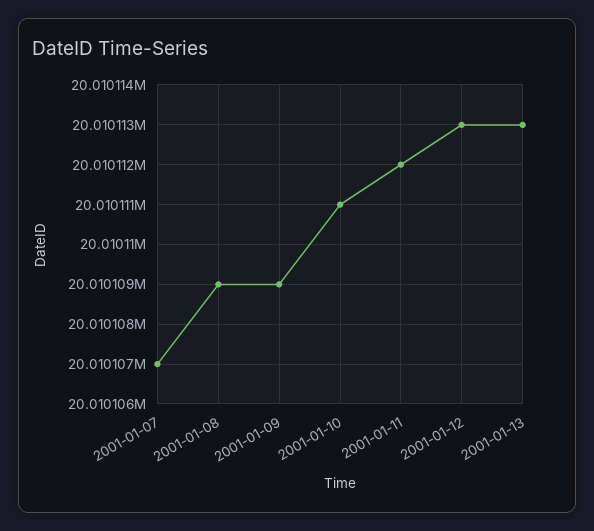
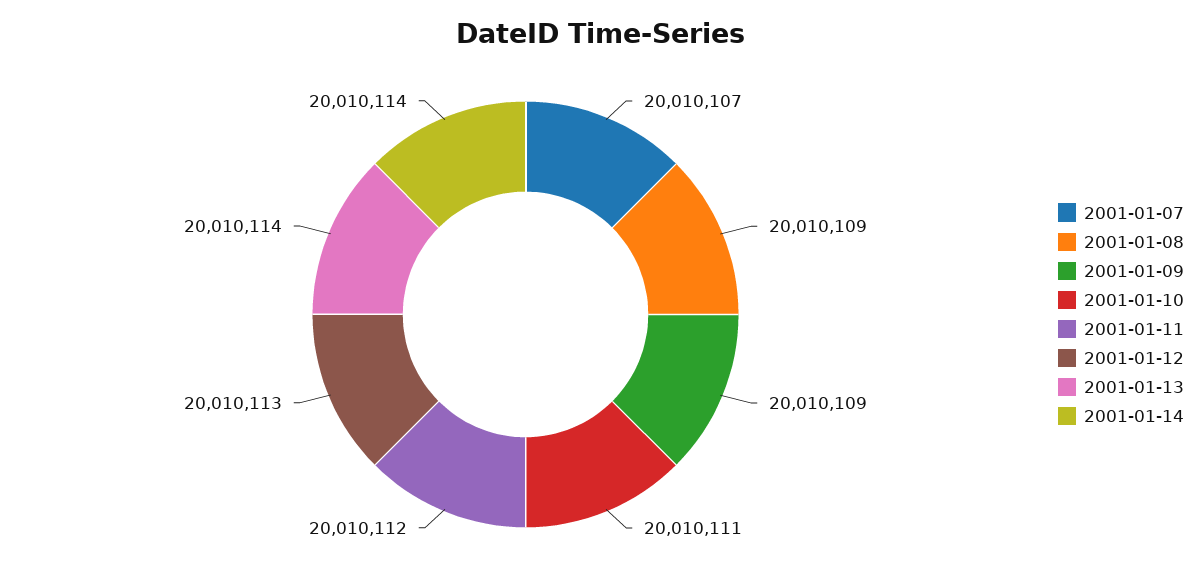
2001-01-13: 20010113 -> 20010114
2001-01-14: none -> 20010114

